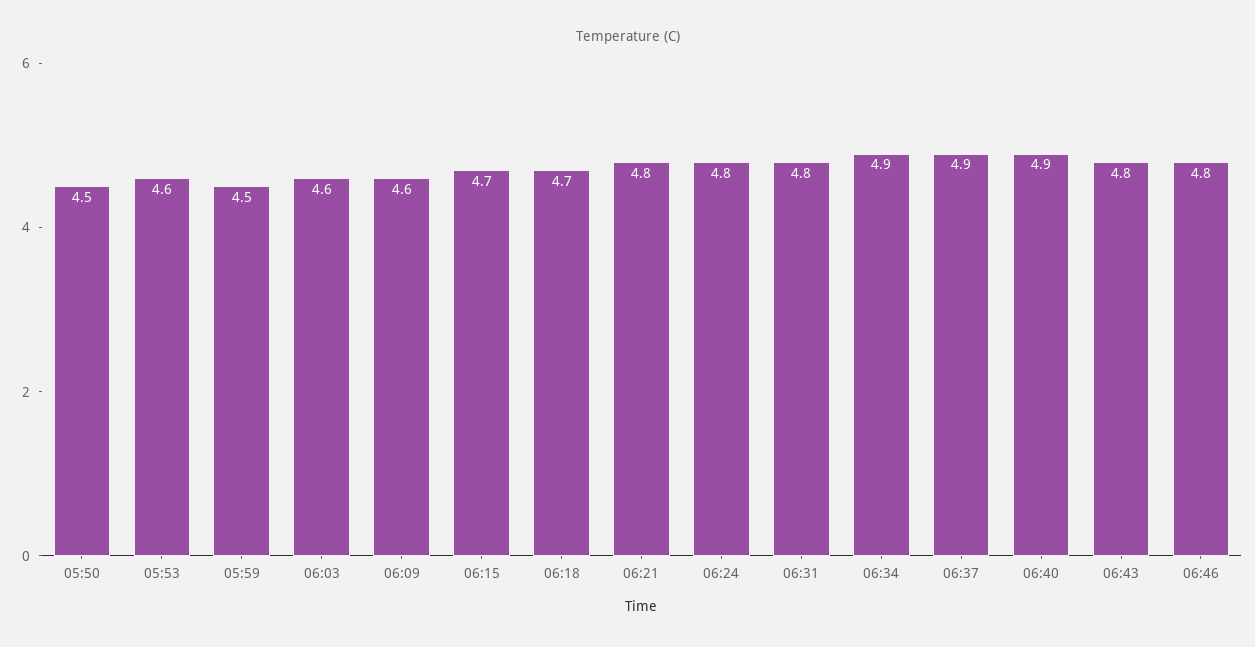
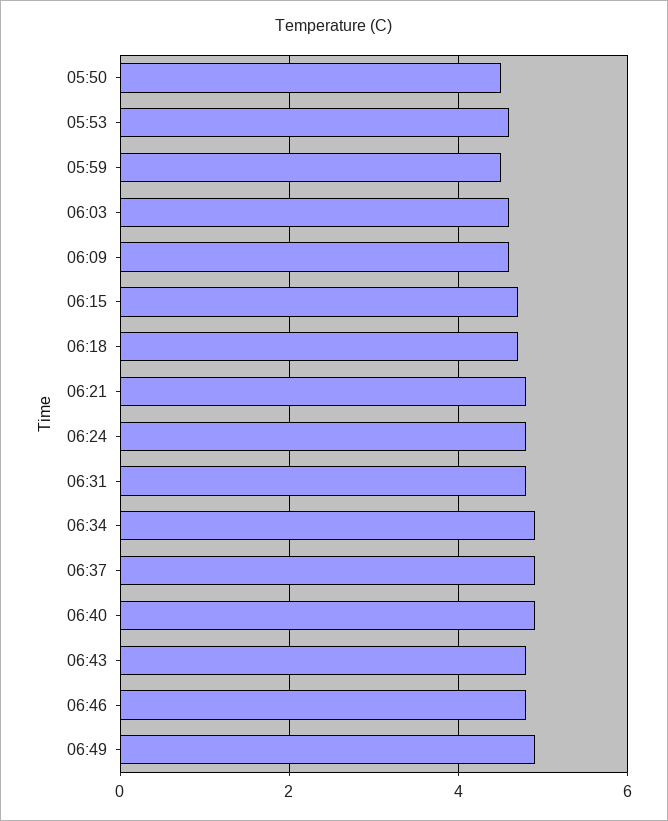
06:49: none -> 5

